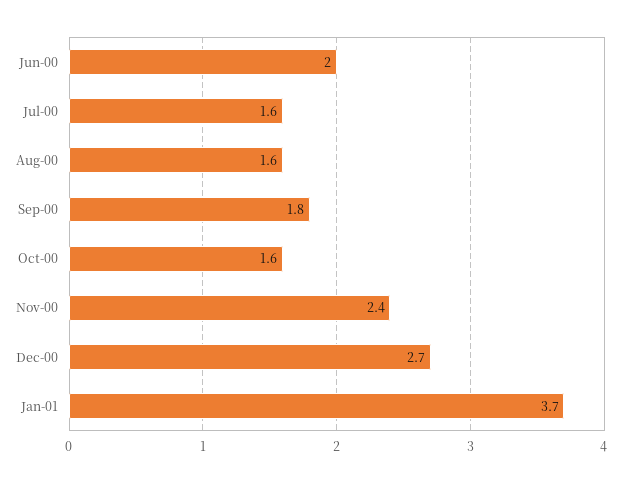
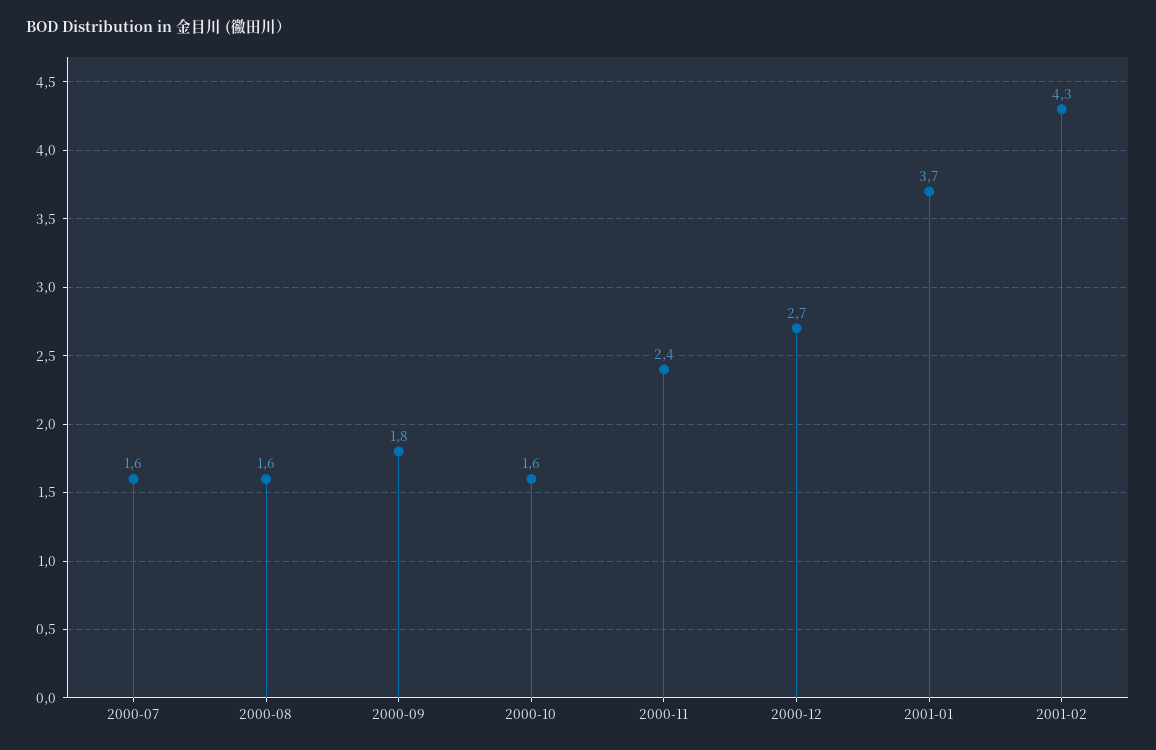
Jun-00: 2 -> none
2001-02: none -> 4.3

